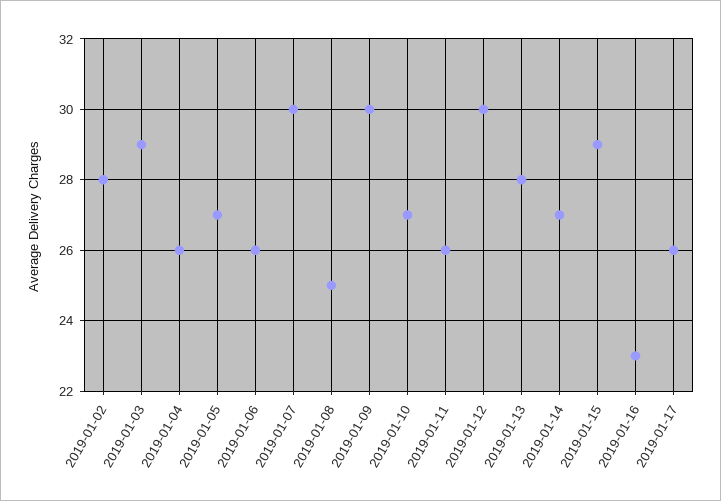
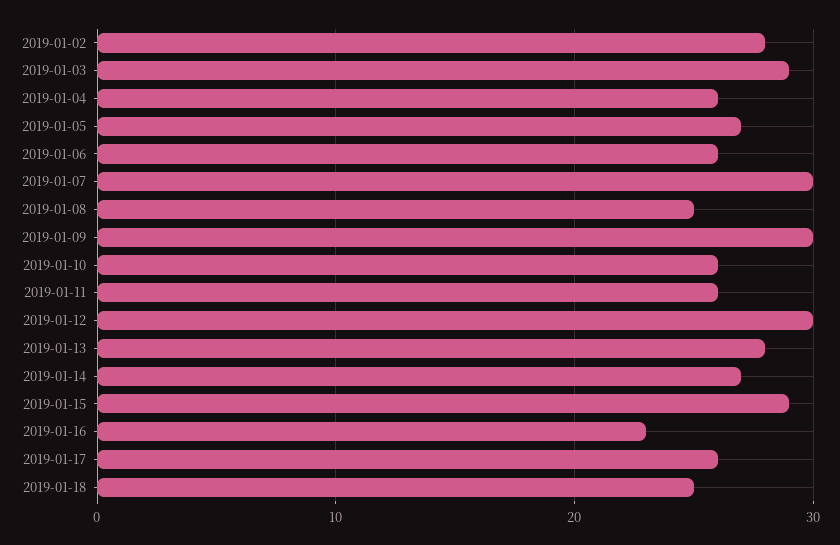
2019-01-10: 27 -> 26
2019-01-18: none -> 25

